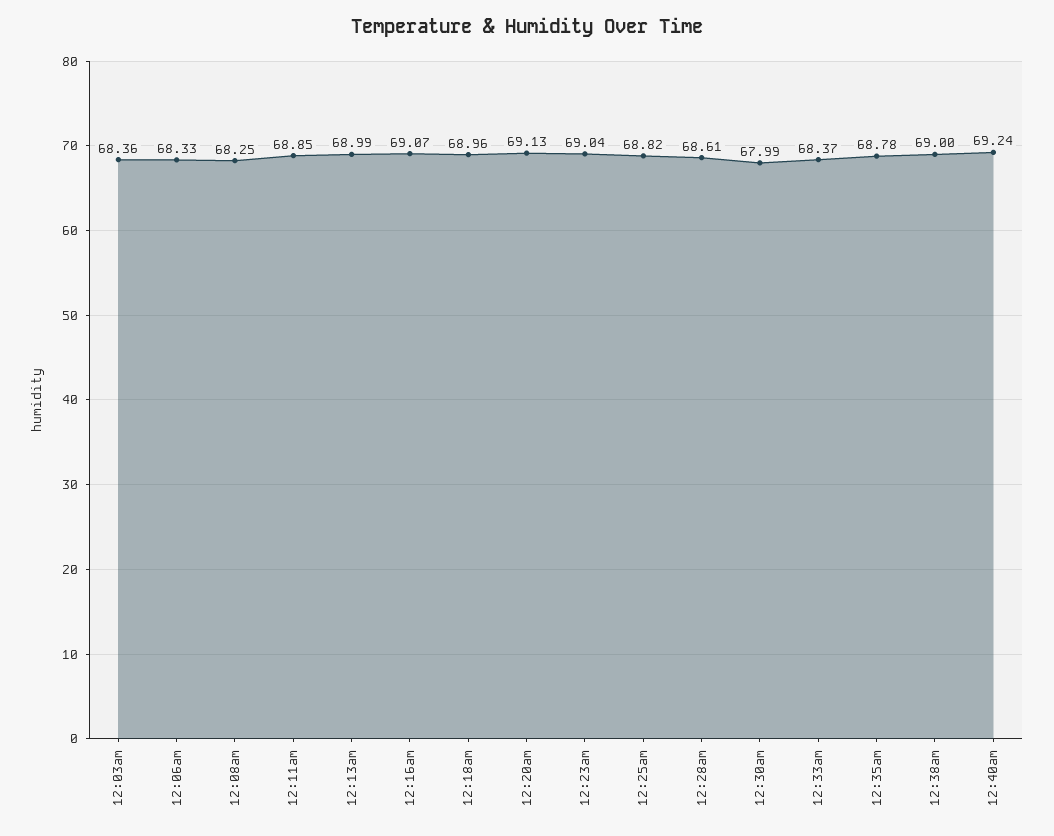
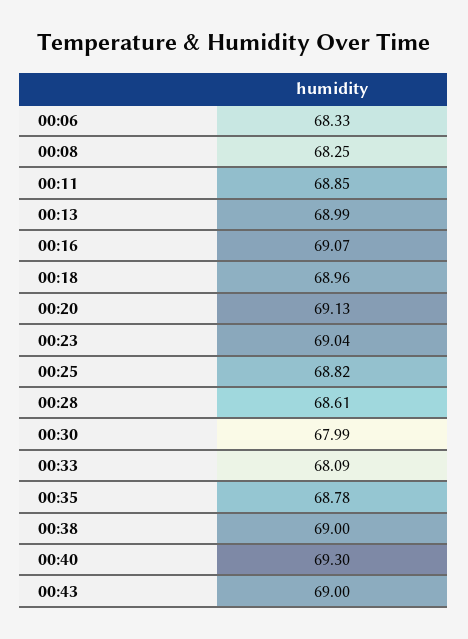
12:03am: 68.36 -> none
12:33am: 68.37 -> 68.09
12:40am: 69.24 -> 69.3
00:43: none -> 69

